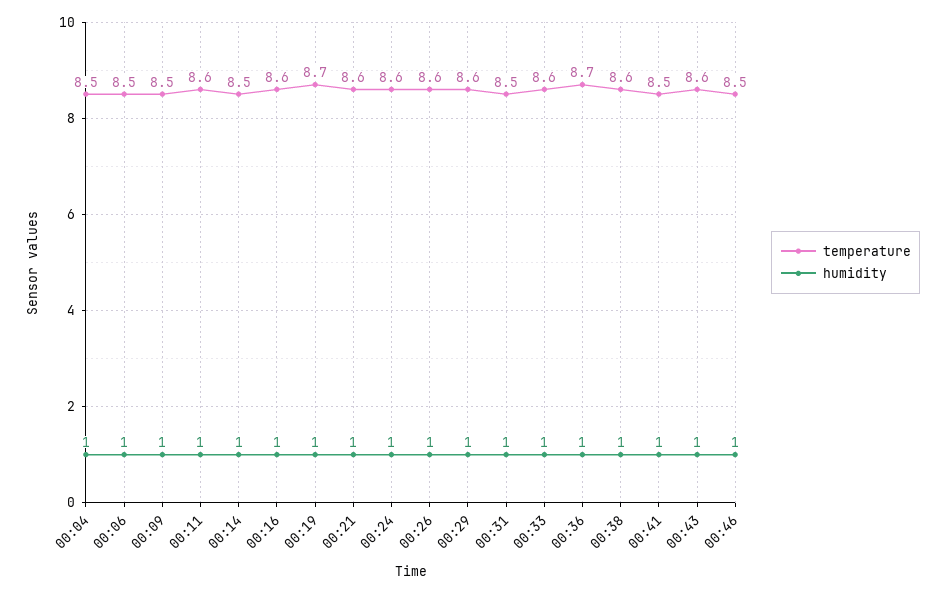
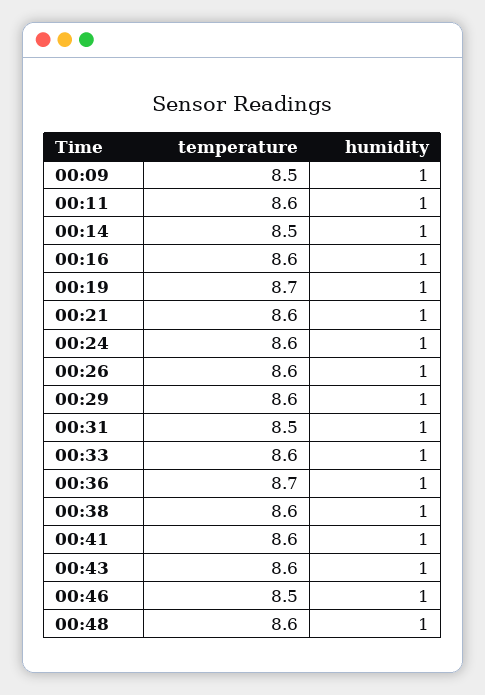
temperature, 00:04: 8.5 -> none
humidity, 00:04: 1 -> none
temperature, 00:06: 8.5 -> none
humidity, 00:06: 1 -> none
temperature, 00:41: 8.5 -> 8.6
temperature, 00:48: none -> 8.6
humidity, 00:48: none -> 1

